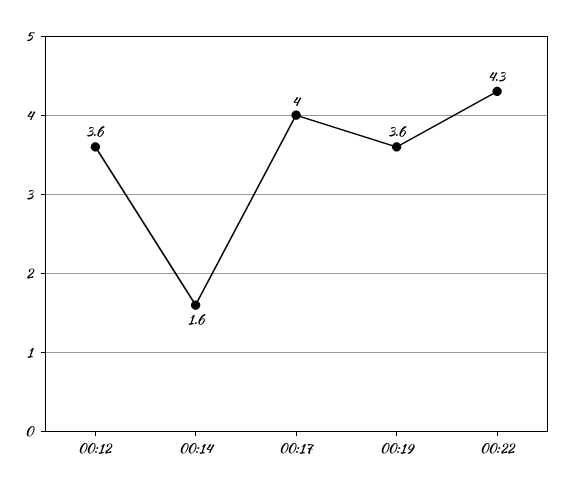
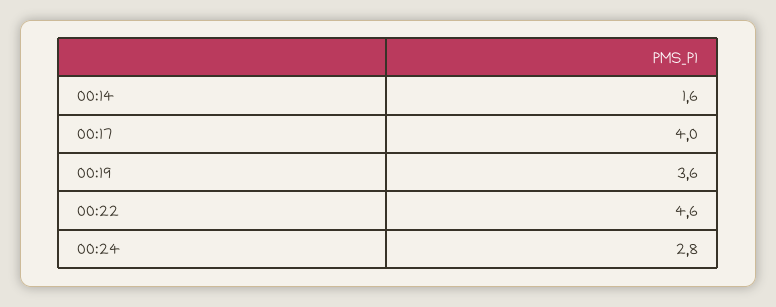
00:12: 3.6 -> none
00:22: 4.3 -> 4.6
00:24: none -> 2.8

